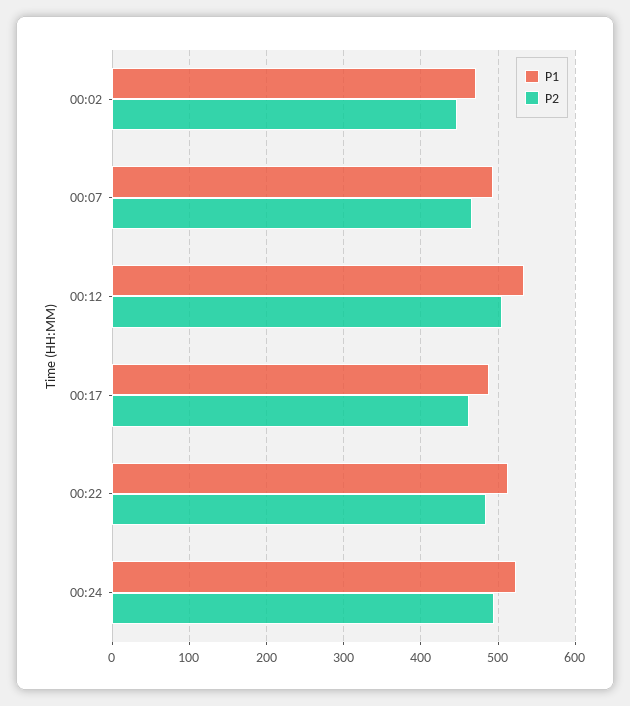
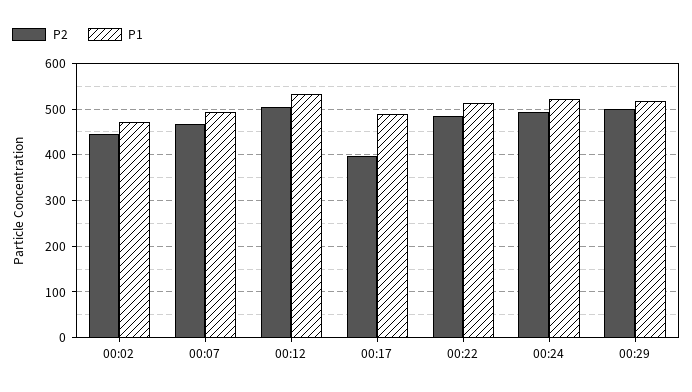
P2, 00:17: 460 -> 400
P2, 00:29: none -> 500
P1, 00:29: none -> 520

